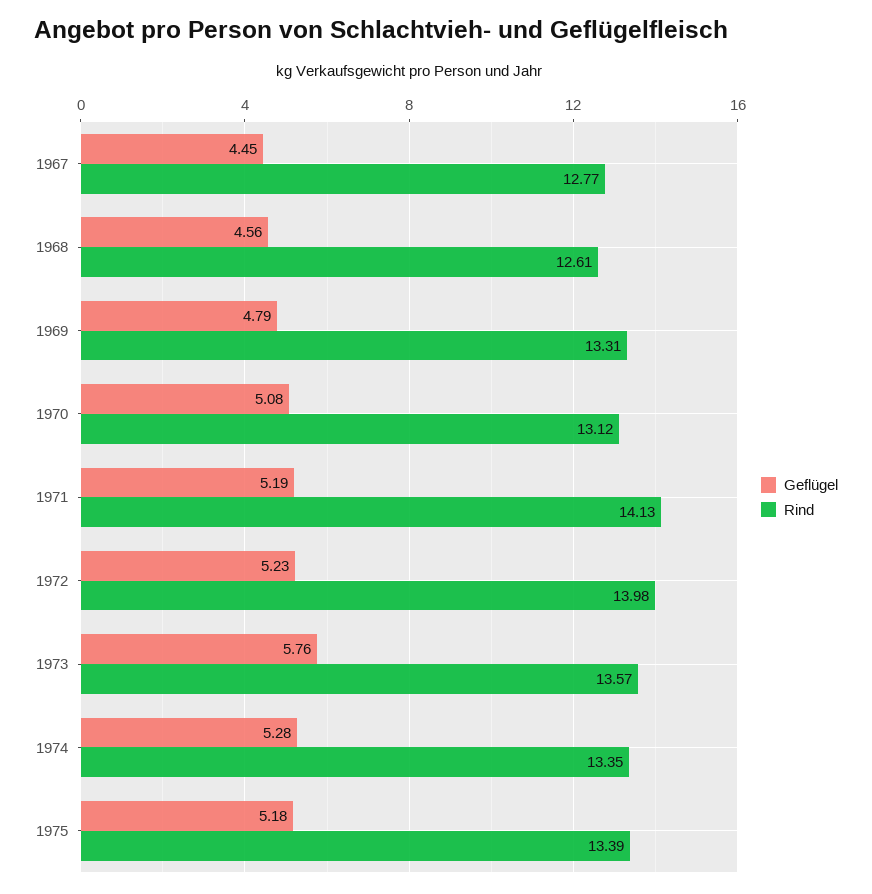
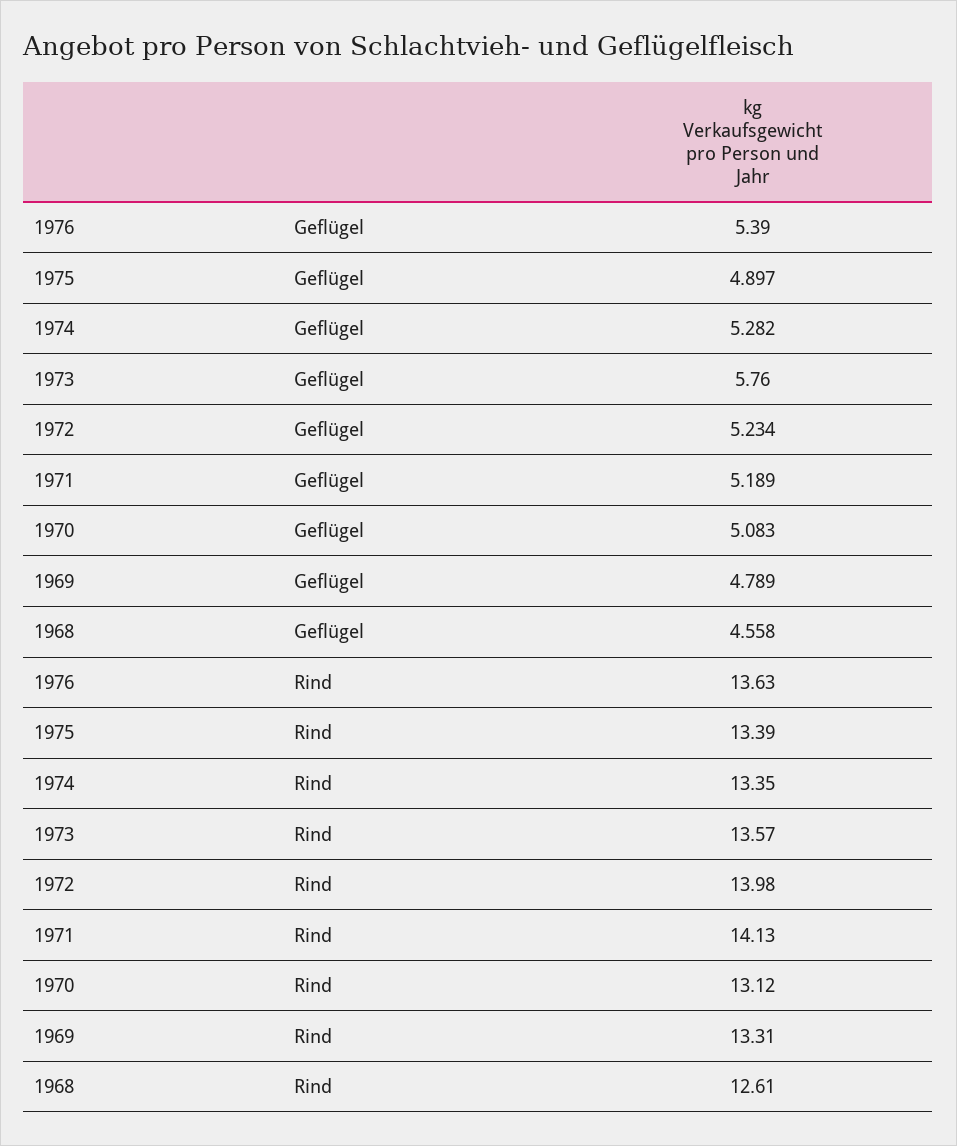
Geflügel, 1967: 4.45 -> none
Rind, 1967: 12.77 -> none
Geflügel, 1975: 5.18 -> 4.897
Geflügel, 1976: none -> 5.39
Rind, 1976: none -> 13.63

